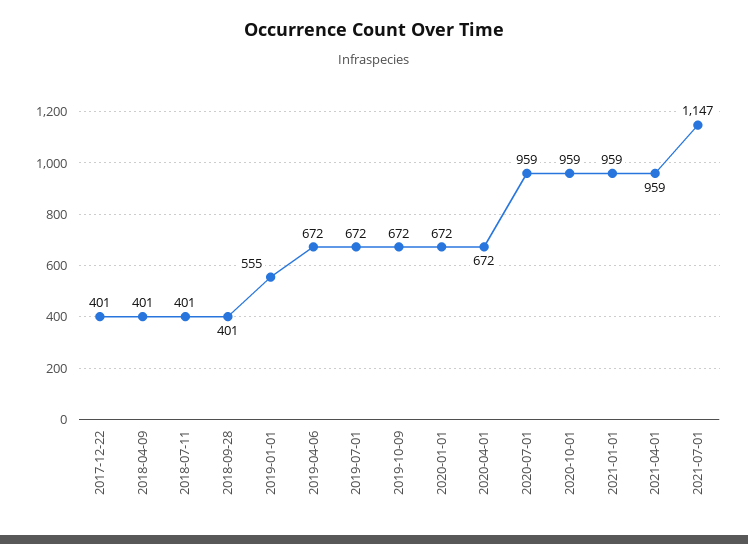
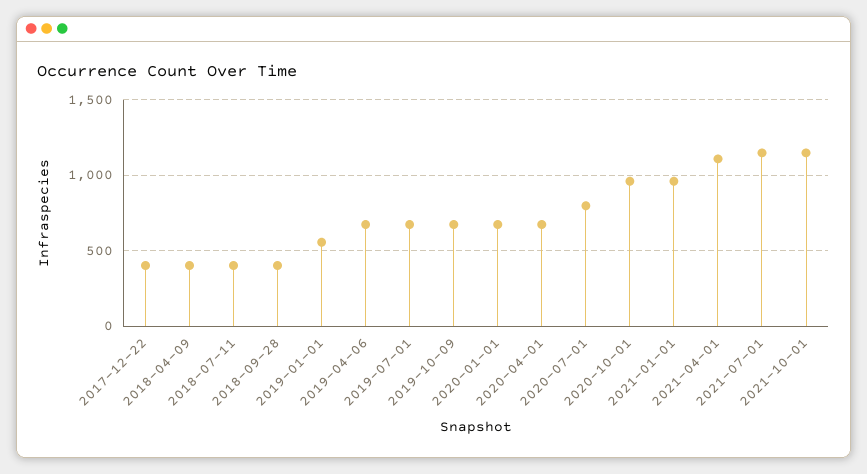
2020-07-01: 959 -> 800
2021-04-01: 959 -> 1100
2021-10-01: none -> 1150

